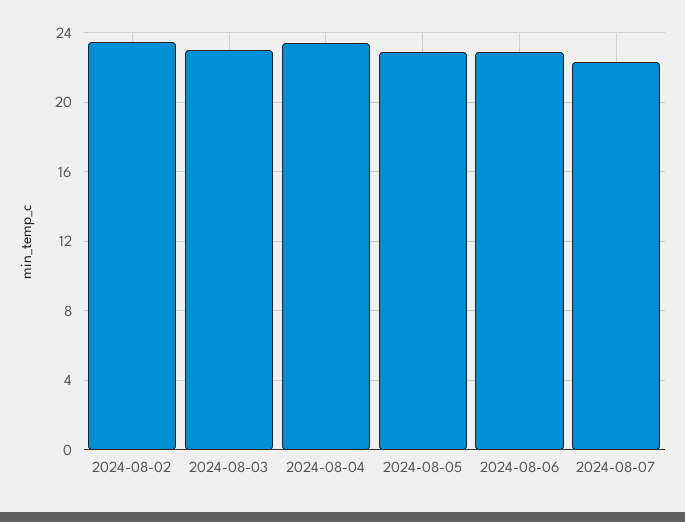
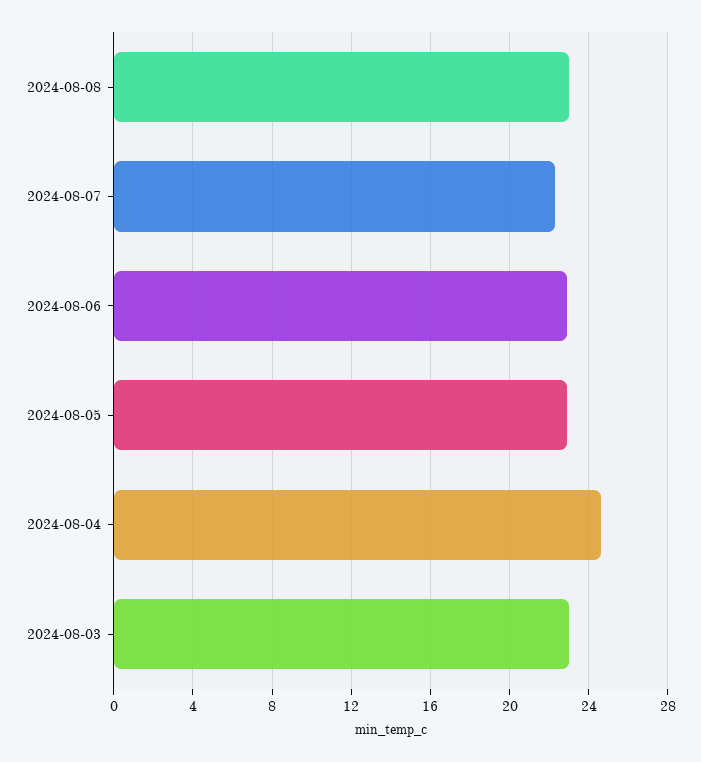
2024-08-02: 23.5 -> none
2024-08-04: 23.5 -> 24.5
2024-08-08: none -> 23

